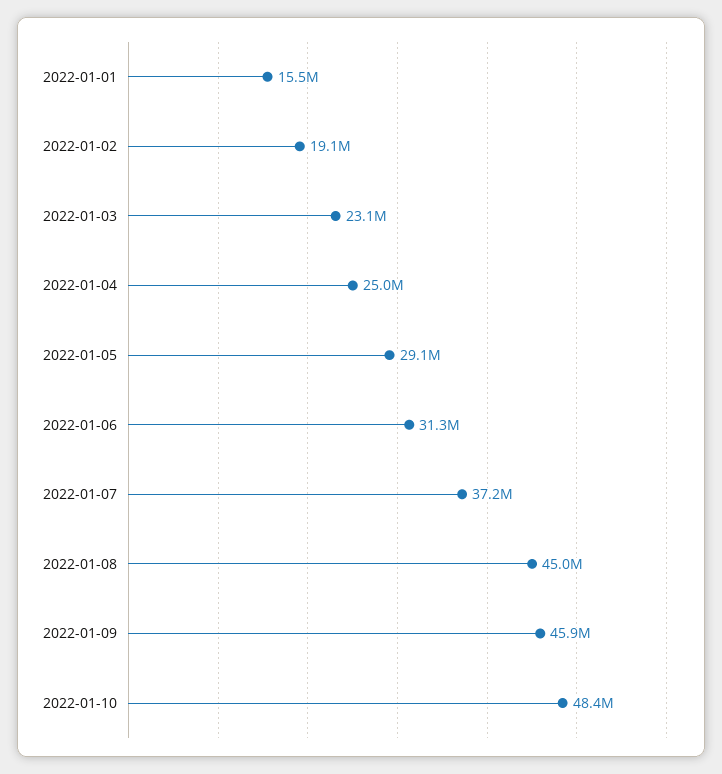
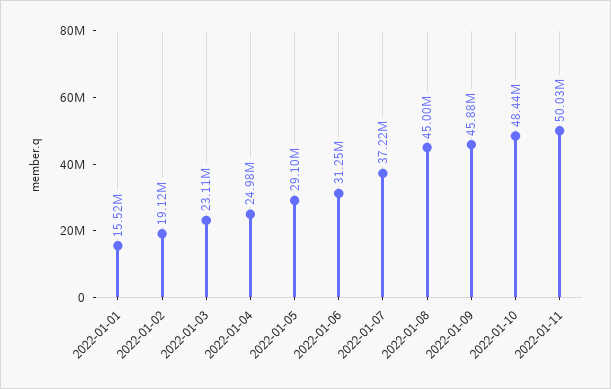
2022-01-11: none -> 50030000

